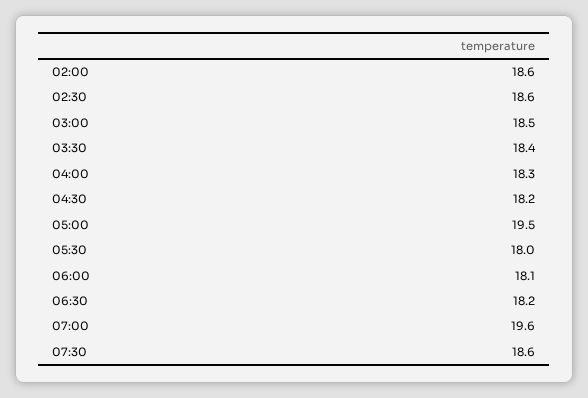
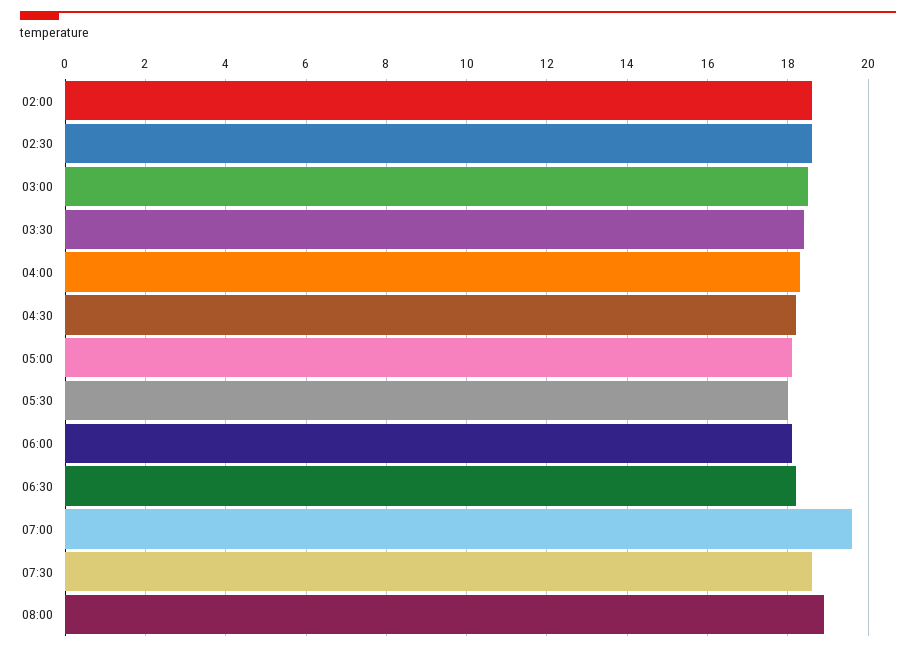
05:00: 19.5 -> 18
08:00: none -> 19

